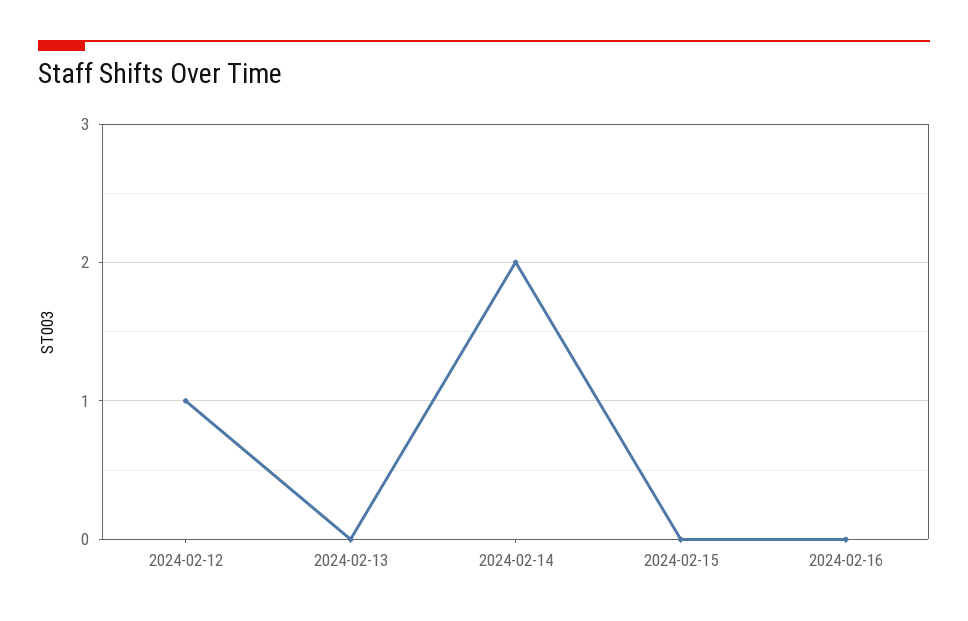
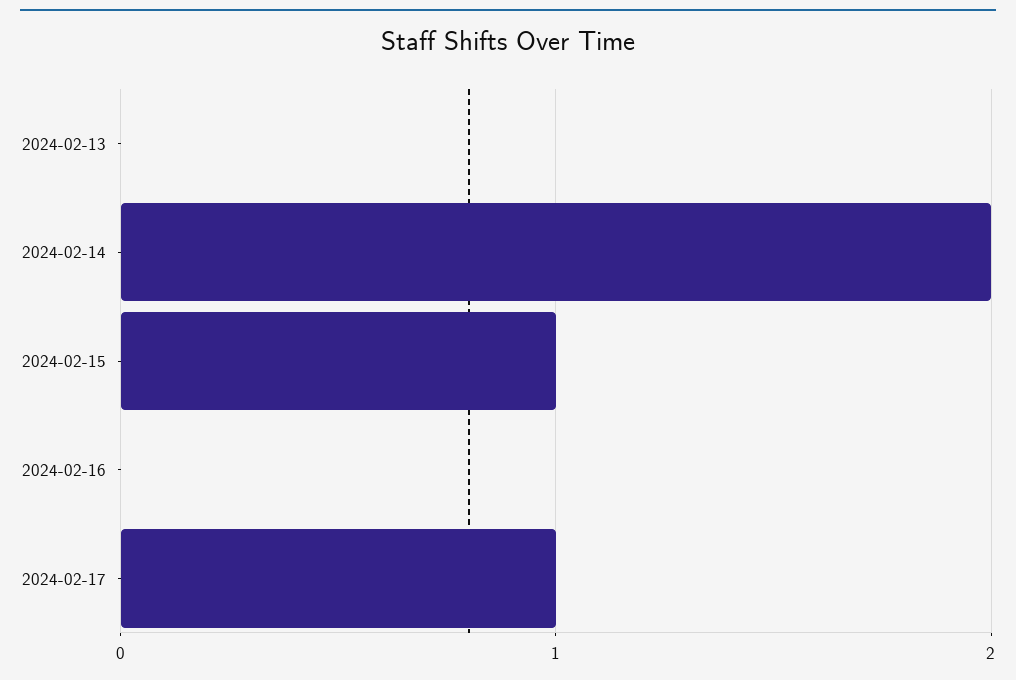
2024-02-12: 1 -> none
2024-02-15: 0 -> 1
2024-02-17: none -> 1

